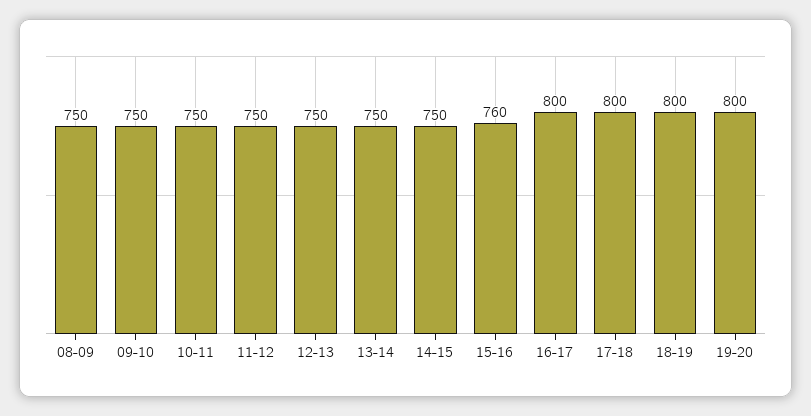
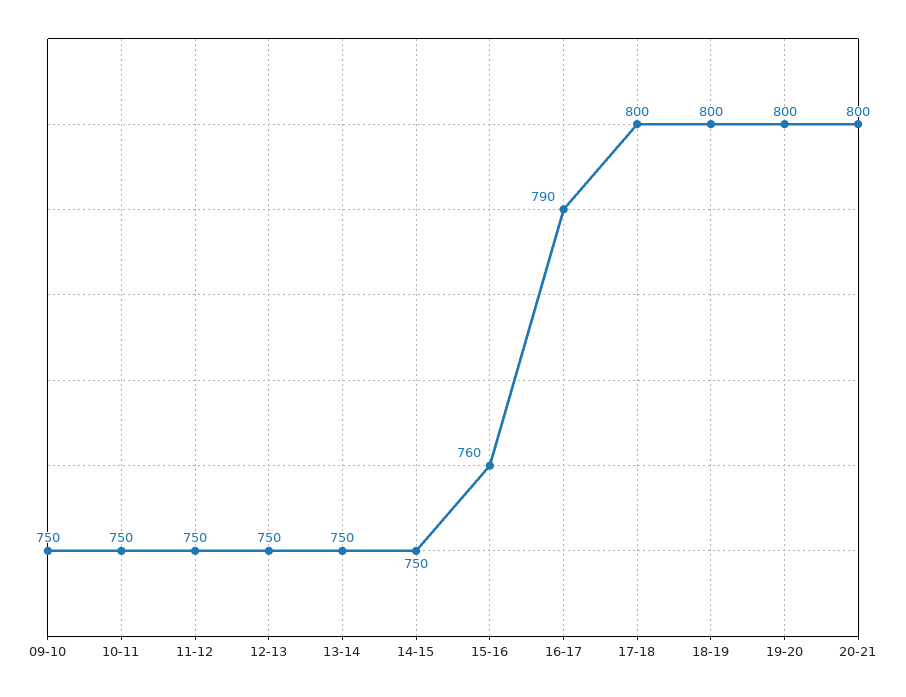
08-09: 750 -> none
16-17: 800 -> 790
20-21: none -> 800

